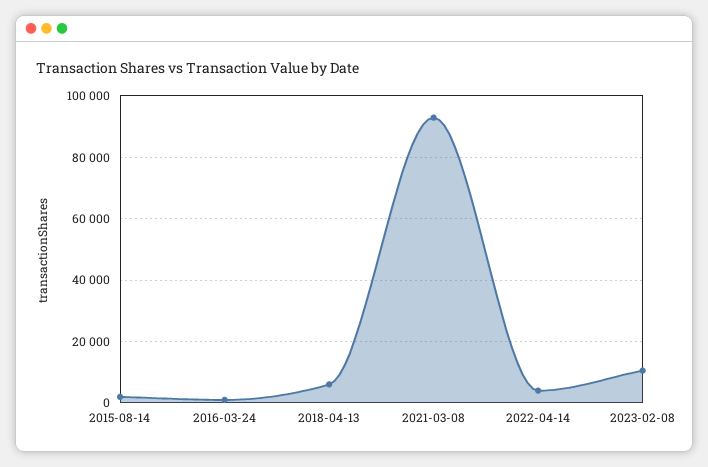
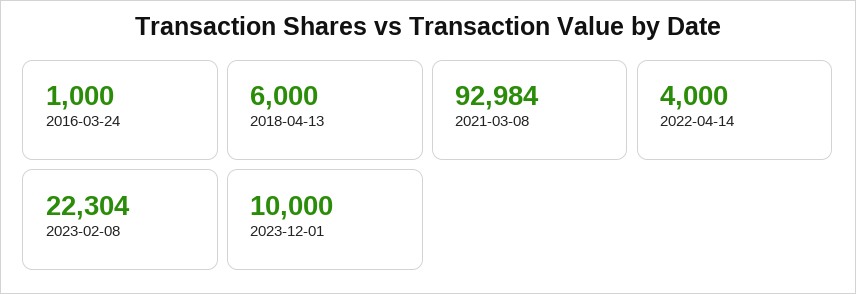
2015-08-14: 2000 -> none
2023-02-08: 10000 -> 22304
2023-12-01: none -> 10000

